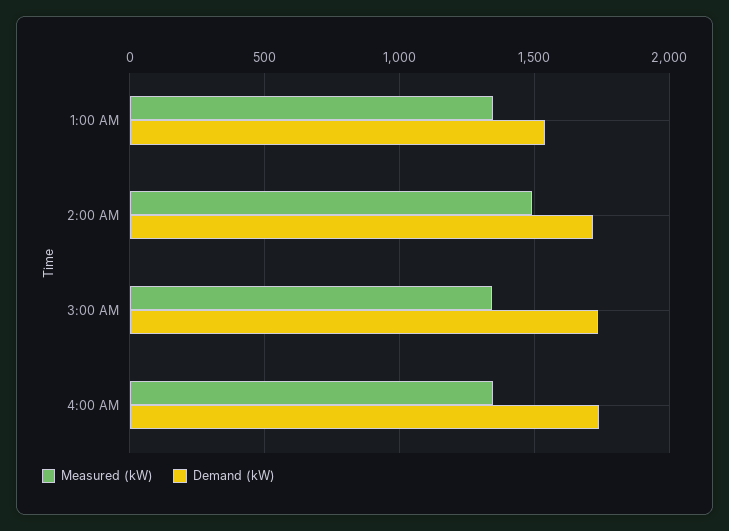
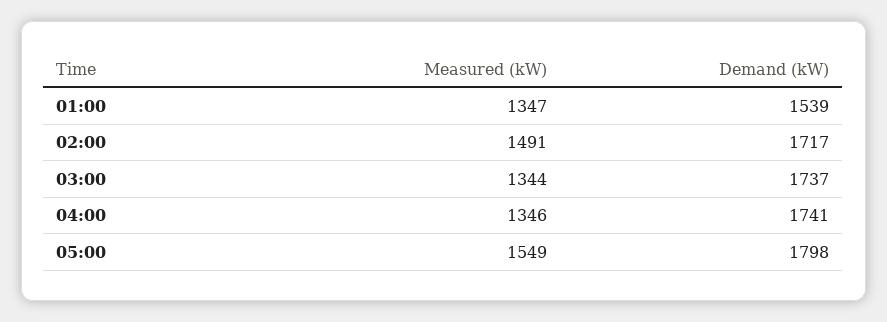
Measured (kW), 05:00: none -> 1549
Demand (kW), 05:00: none -> 1798

